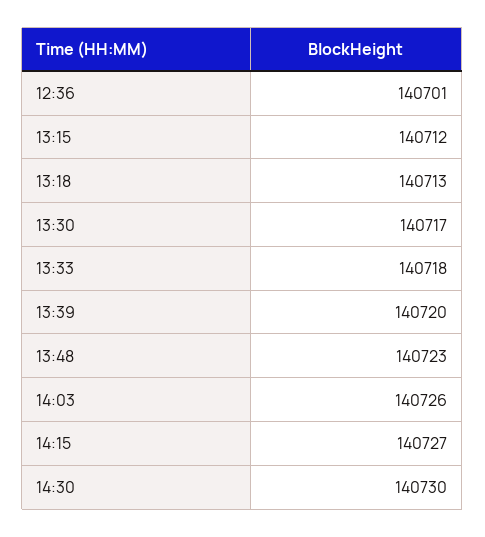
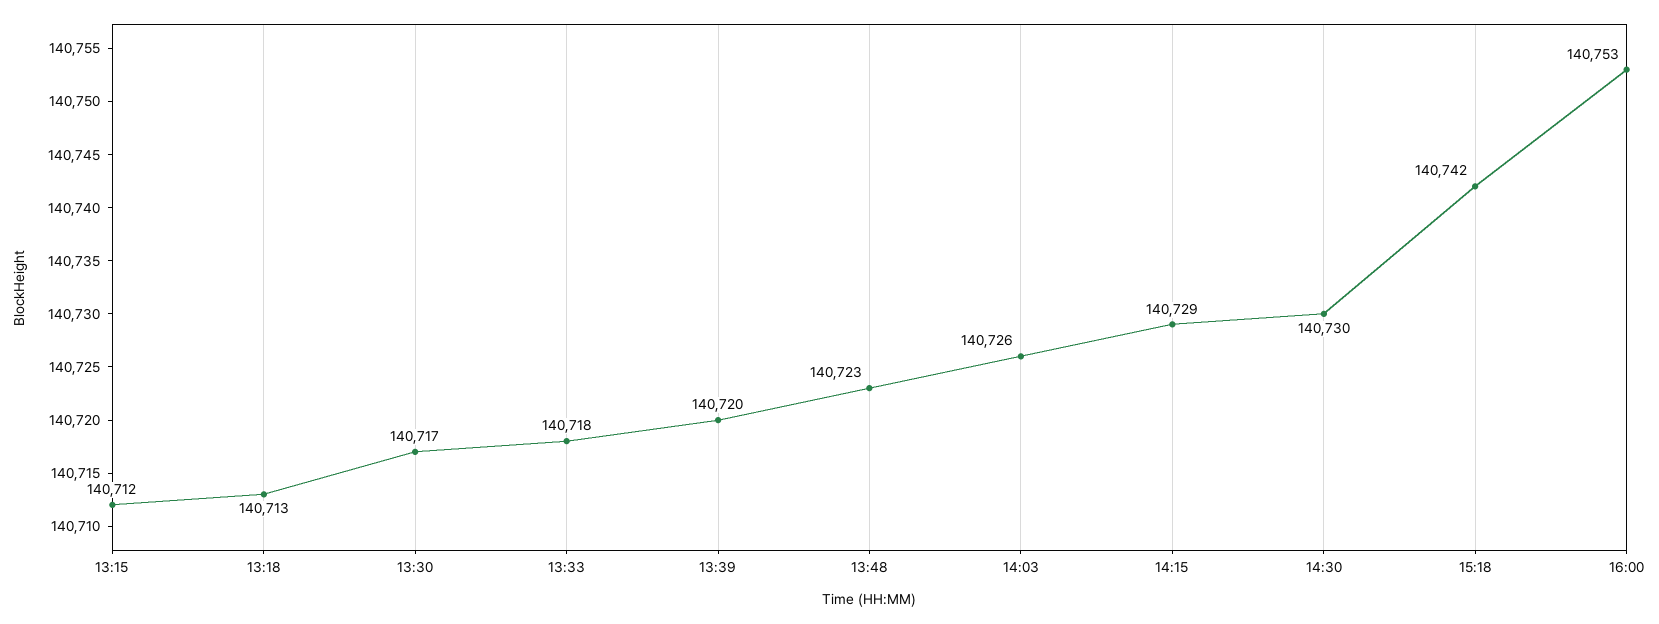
12:36: 140701 -> none
14:15: 140727 -> 140729
15:18: none -> 140742
16:00: none -> 140753

